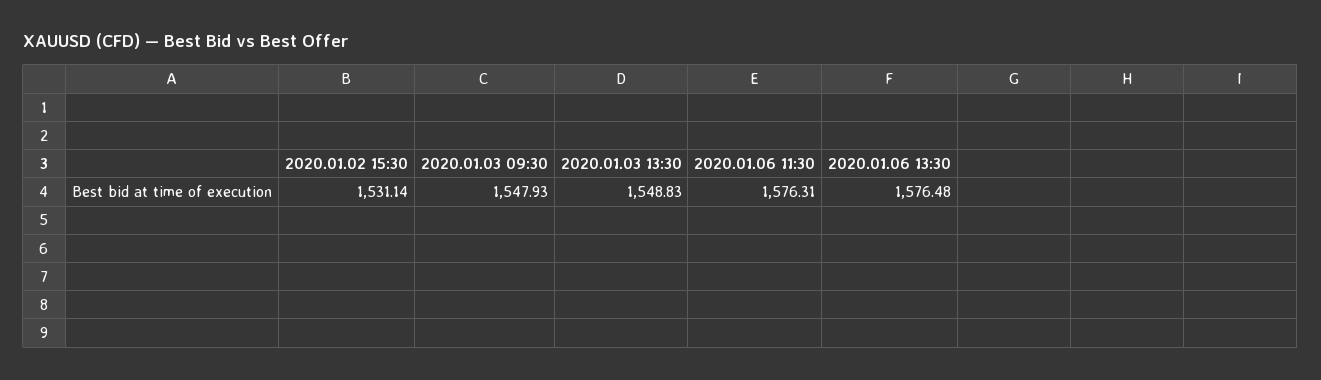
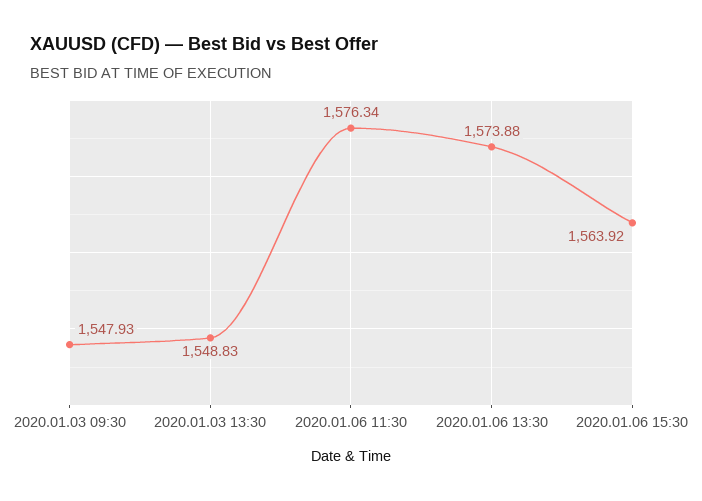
2020.01.02 15:30: 1531.14 -> none
2020.01.06 11:30: 1576.31 -> 1576.34
2020.01.06 13:30: 1576.48 -> 1573.88
2020.01.06 15:30: none -> 1563.92

